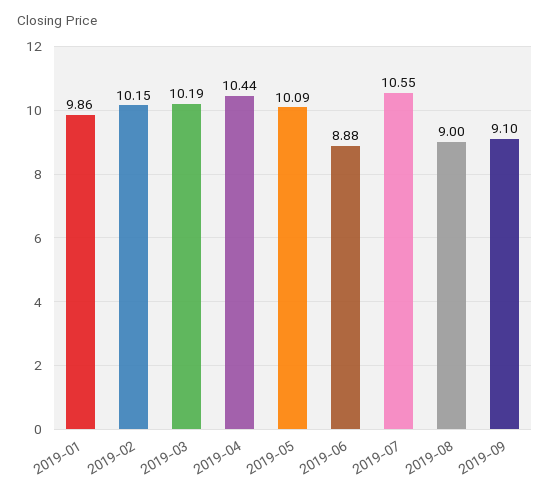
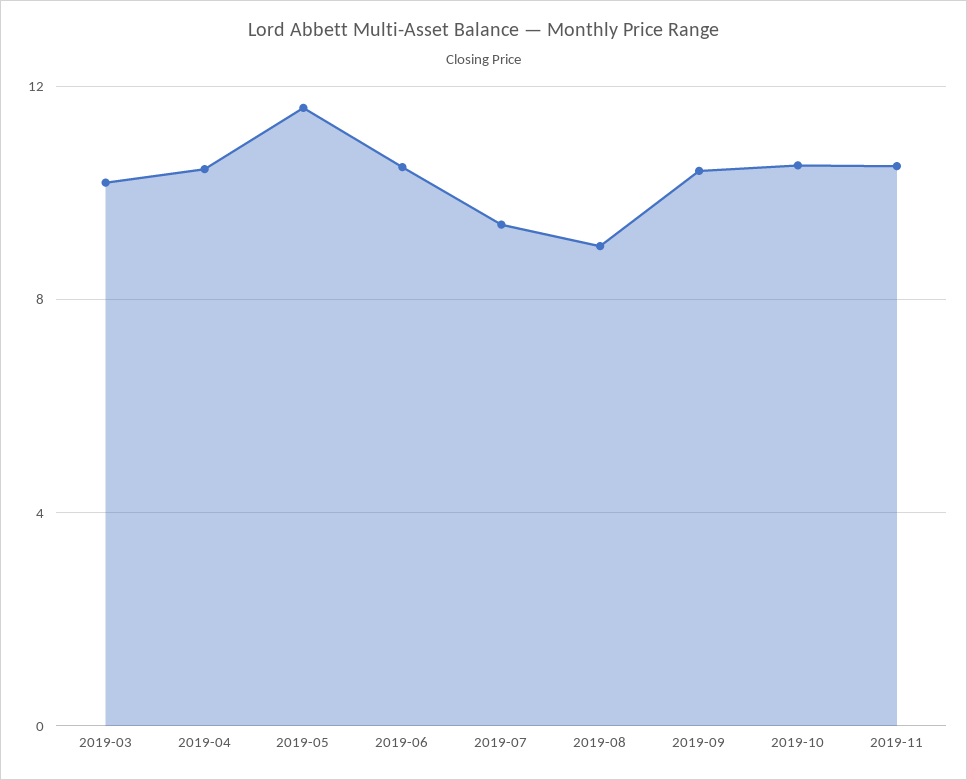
2019-01: 9.86 -> none
2019-02: 10.15 -> none
2019-05: 10.09 -> 11.5
2019-06: 8.88 -> 10.5
2019-07: 10.55 -> 9.5
2019-09: 9.1 -> 10.5
2019-10: none -> 10.5
2019-11: none -> 10.5

